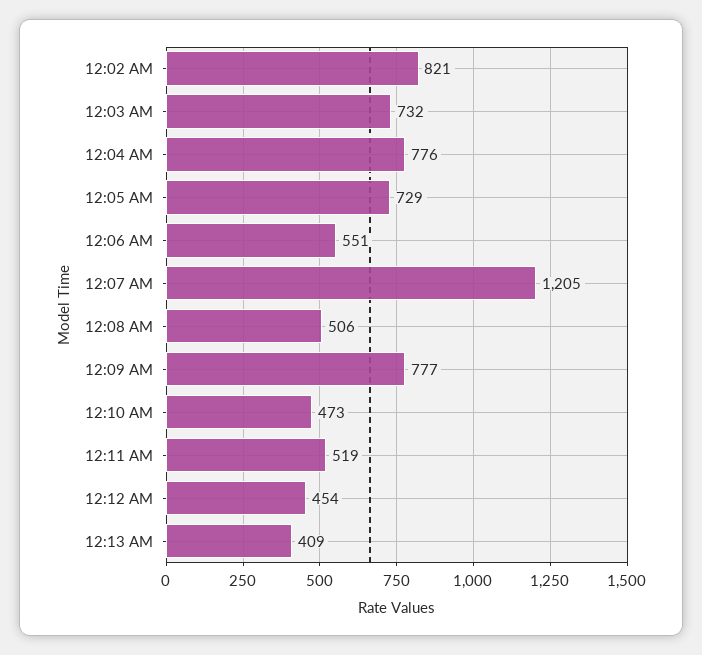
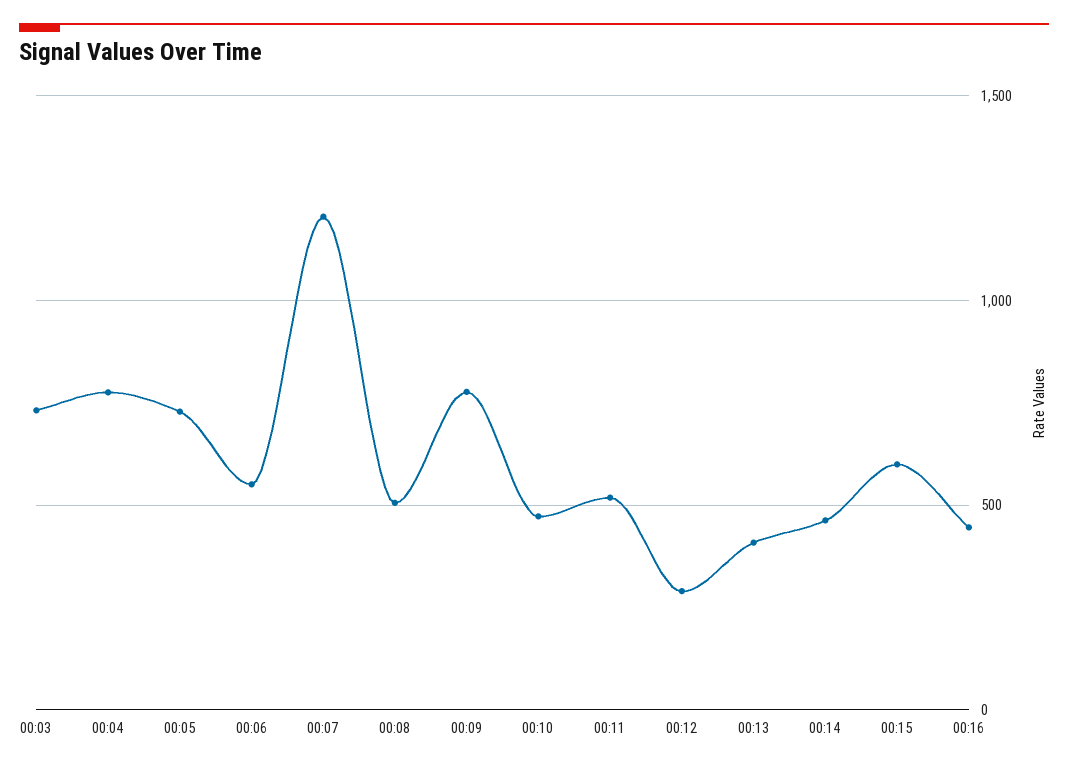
12:02 AM: 821 -> none
12:12 AM: 454 -> 300
00:14: none -> 450
00:15: none -> 600
00:16: none -> 450

